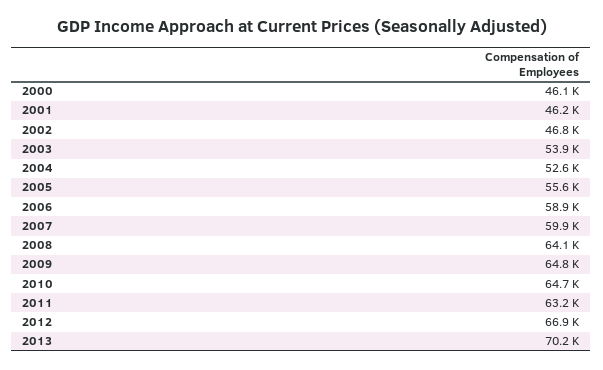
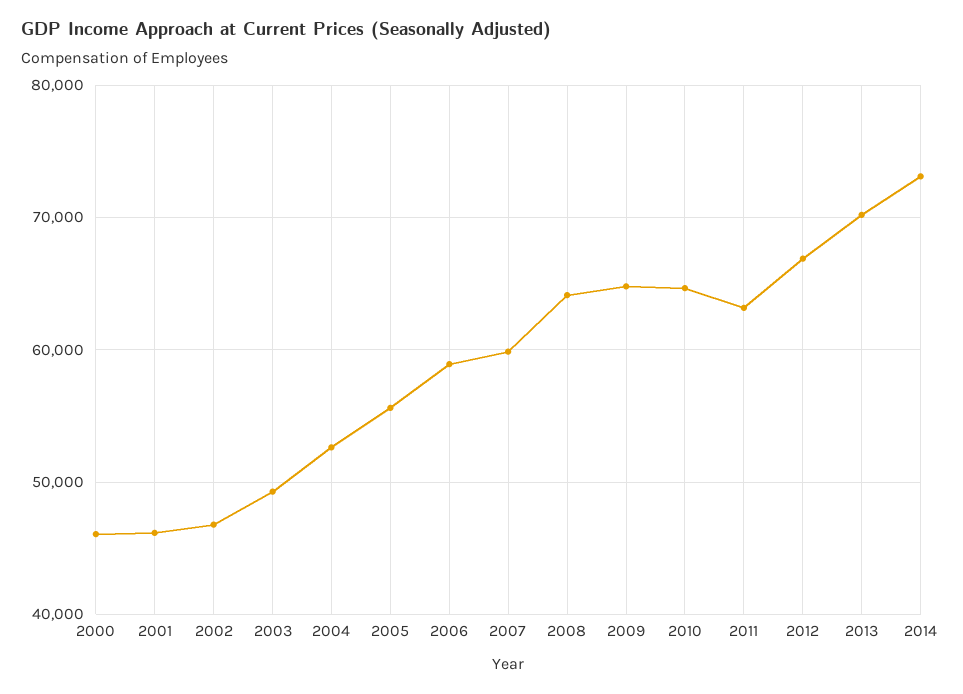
2003: 53900 -> 49000
2014: none -> 73000

